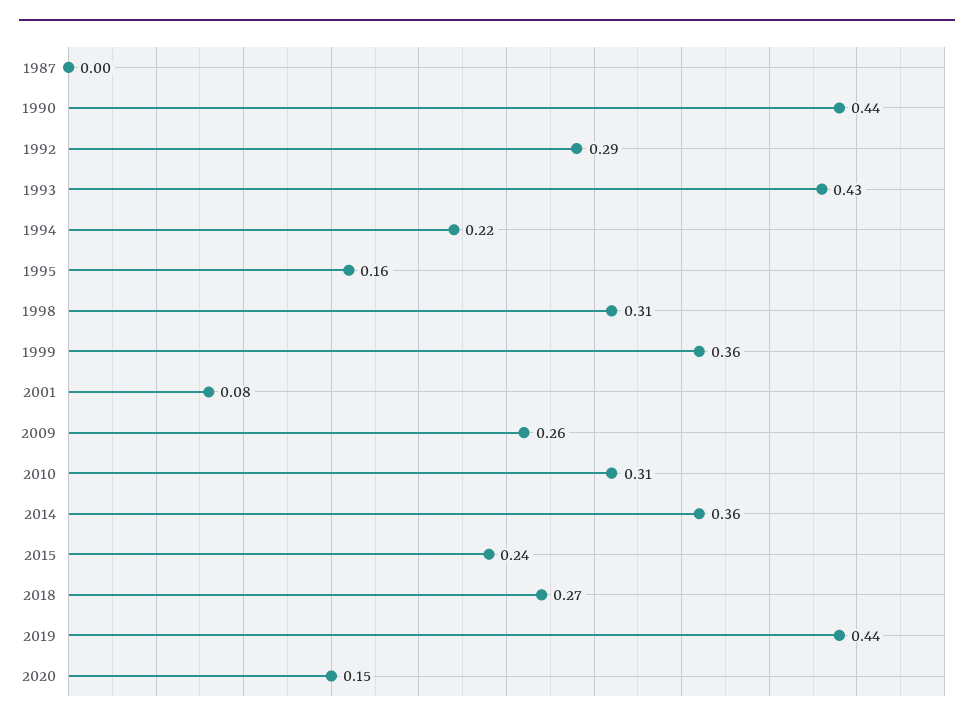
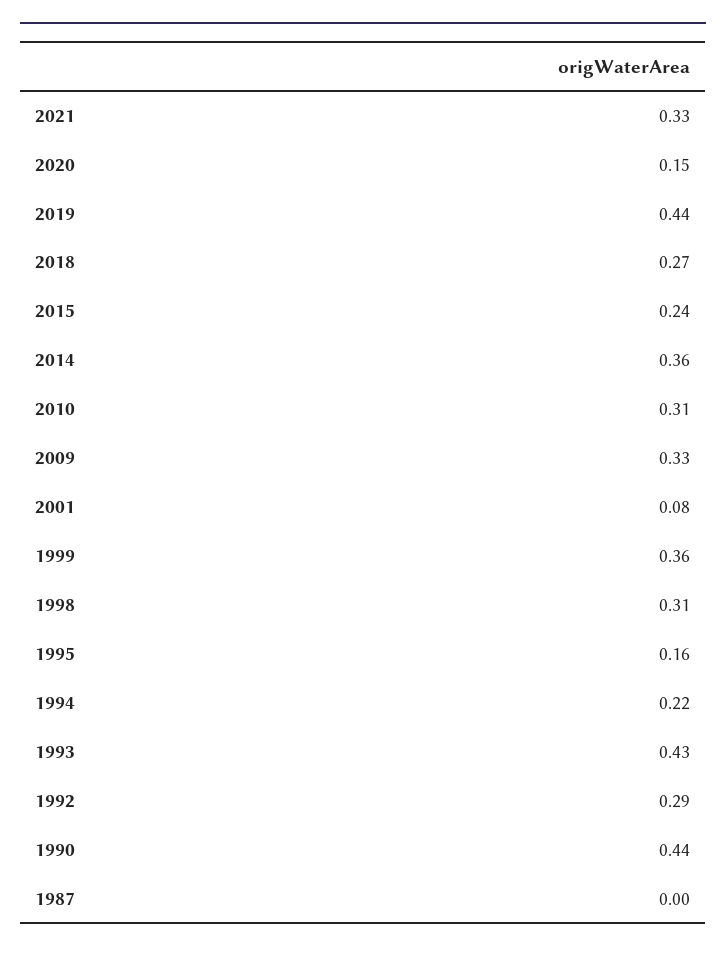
2009: 0.26 -> 0.33
2021: none -> 0.33

